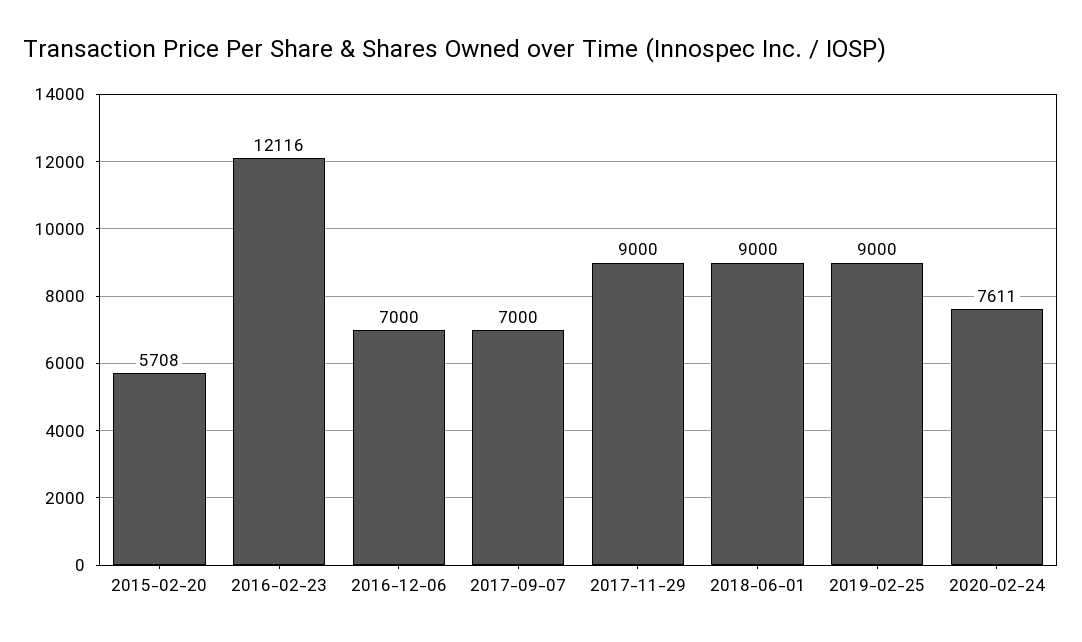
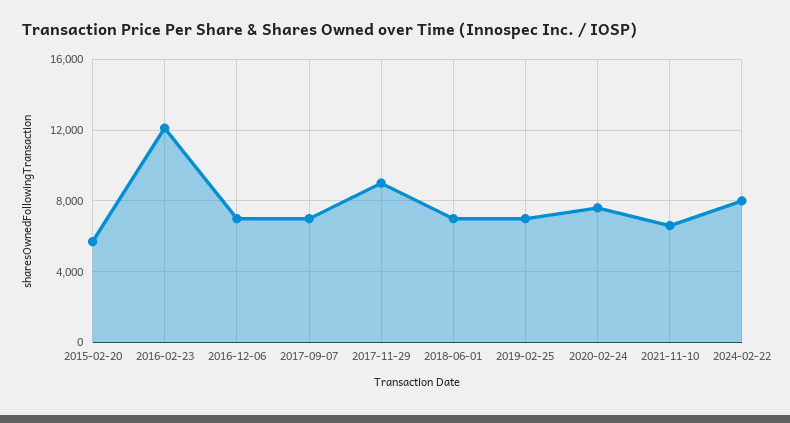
2018-06-01: 9000 -> 7000
2019-02-25: 9000 -> 7000
2021-11-10: none -> 6500
2024-02-22: none -> 8000

